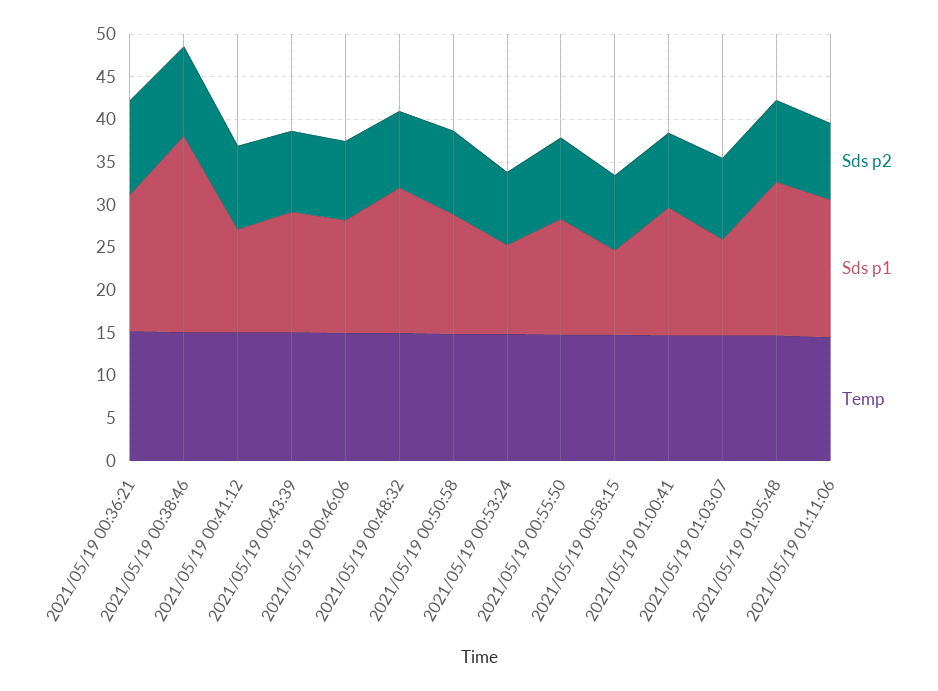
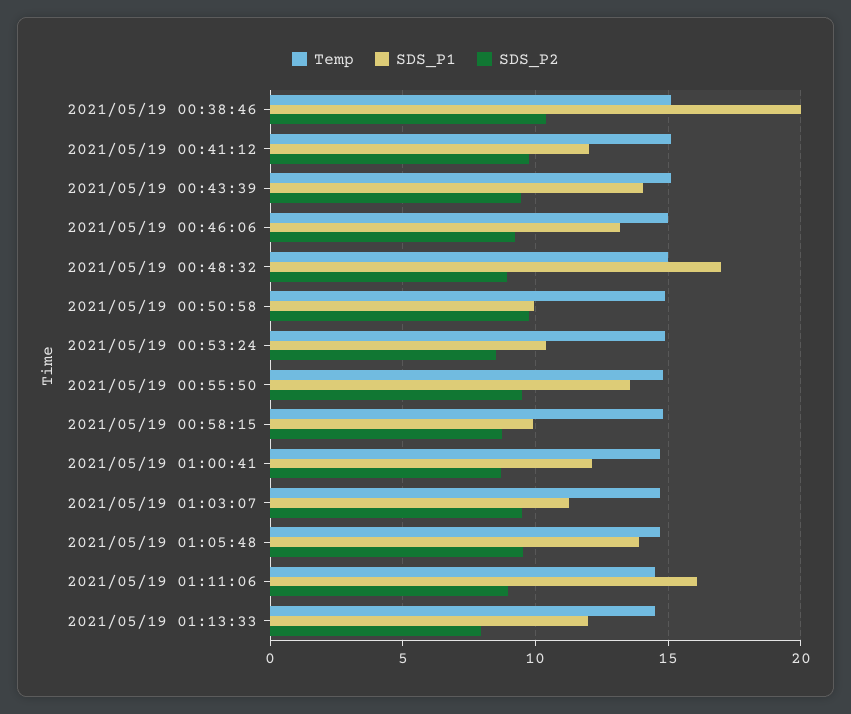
Sds p2, 2021/05/19 00:36:21: 11 -> none
Sds p1, 2021/05/19 00:36:21: 16 -> none
Temp, 2021/05/19 00:36:21: 15 -> none
Sds p1, 2021/05/19 00:38:46: 23 -> 20
Sds p1, 2021/05/19 00:50:58: 14 -> 10
Sds p1, 2021/05/19 01:00:41: 15 -> 12
Sds p1, 2021/05/19 01:05:48: 18 -> 14
Temp, 2021/05/19 01:13:33: none -> 14.5
Sds p1, 2021/05/19 01:13:33: none -> 12
Sds p2, 2021/05/19 01:13:33: none -> 8

